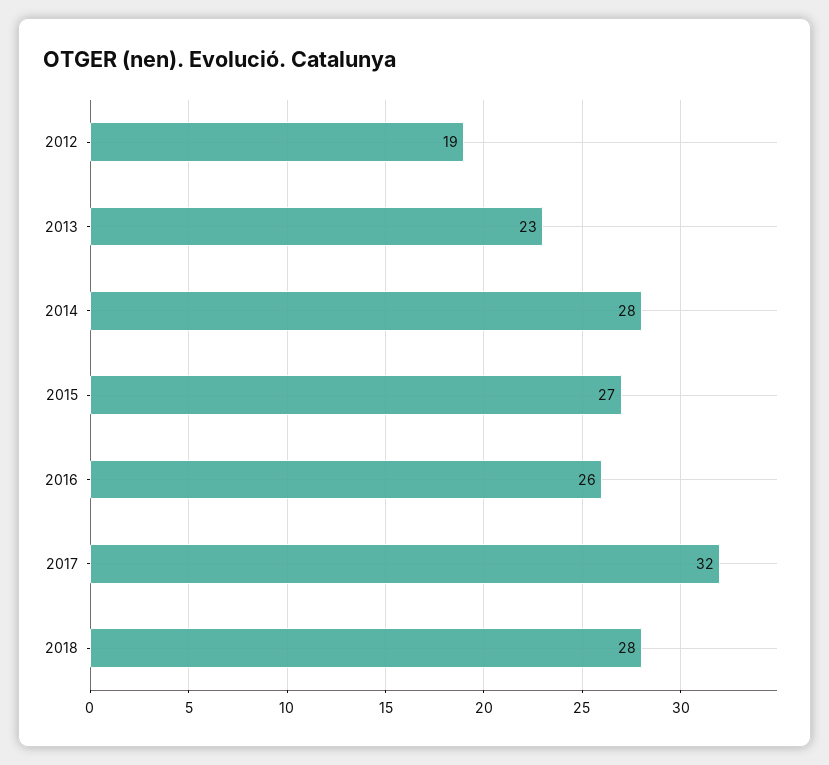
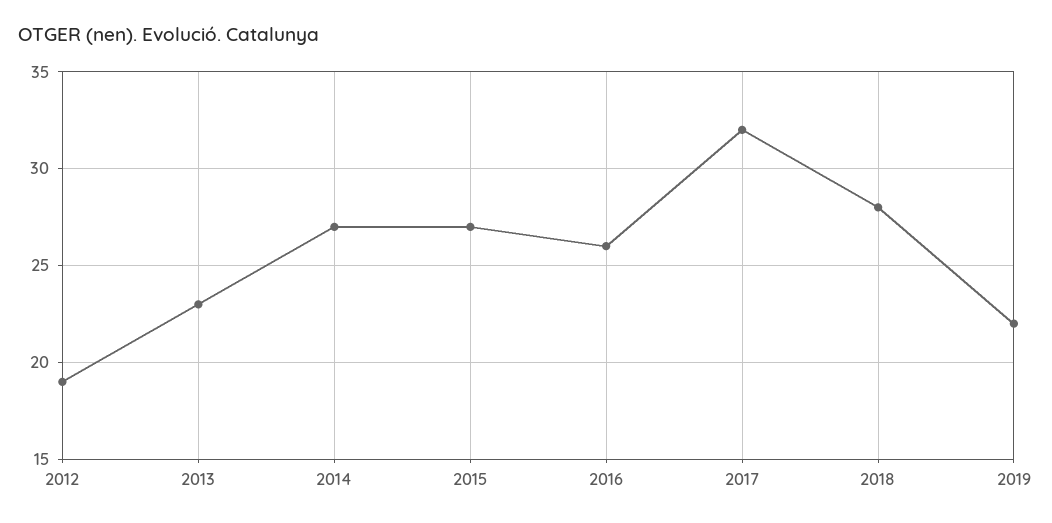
2014: 28 -> 27
2019: none -> 22

